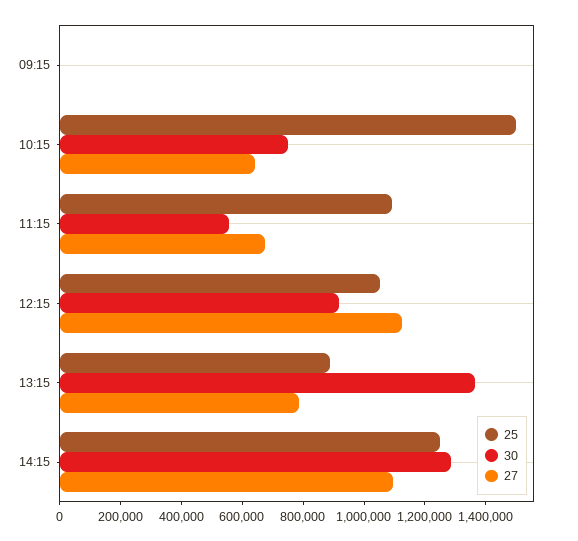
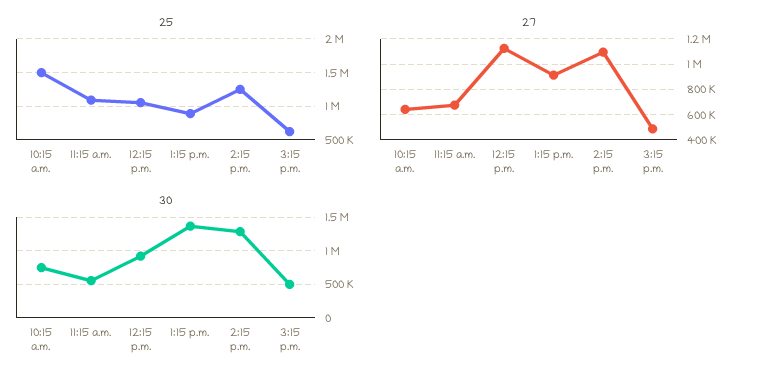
25, 09:15: 0 -> none
30, 09:15: 0 -> none
27, 09:15: 0 -> none
27, 13:15: 800000 -> 900000
25, 3:15 p.m.: none -> 600000
27, 3:15 p.m.: none -> 500000
30, 3:15 p.m.: none -> 500000

